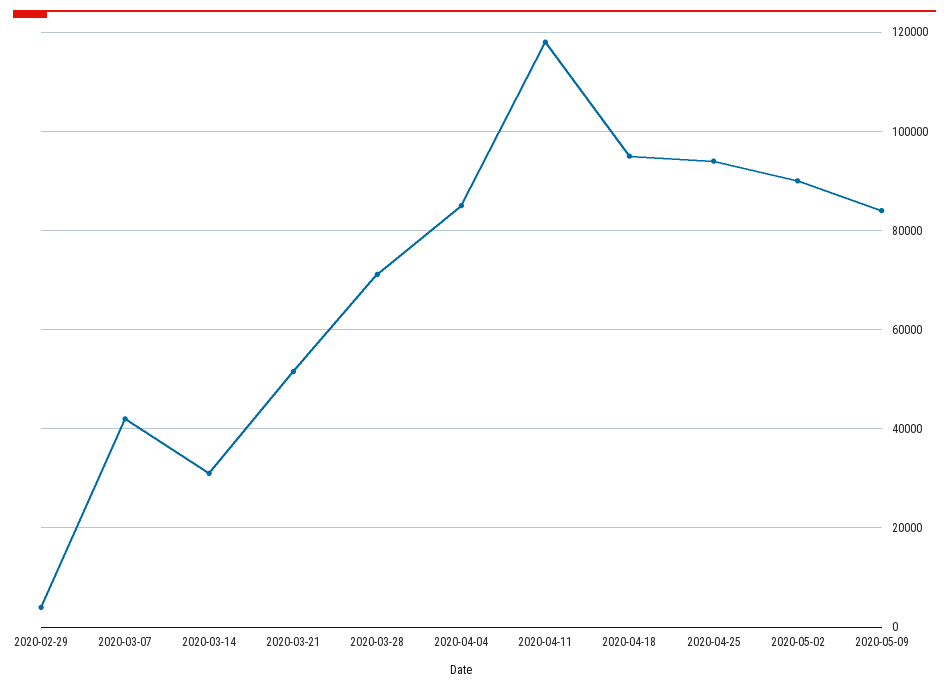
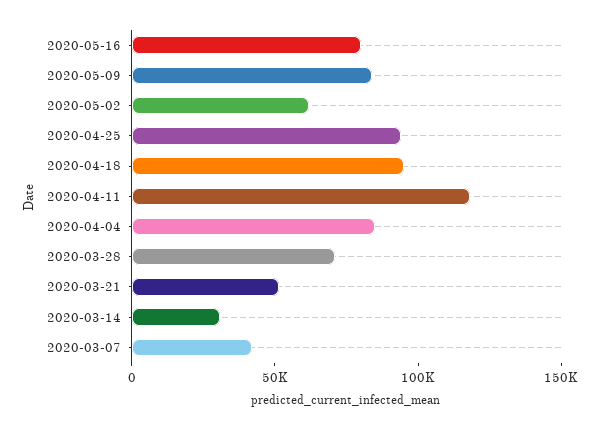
2020-02-29: 4000 -> none
2020-05-02: 90000 -> 60000
2020-05-16: none -> 80000

